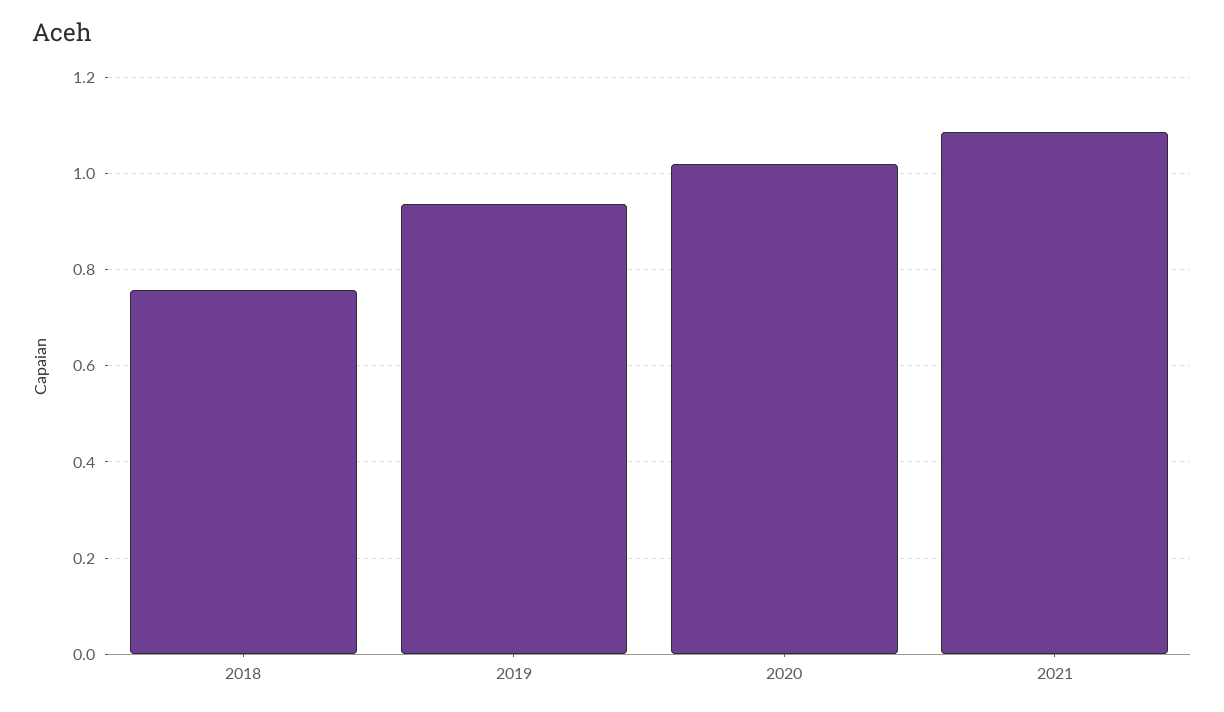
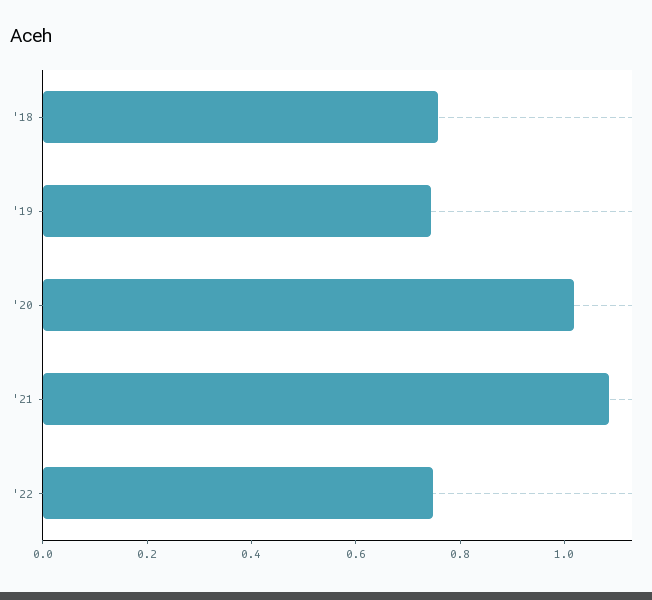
2019: 0.94 -> 0.75
'22: none -> 0.75

